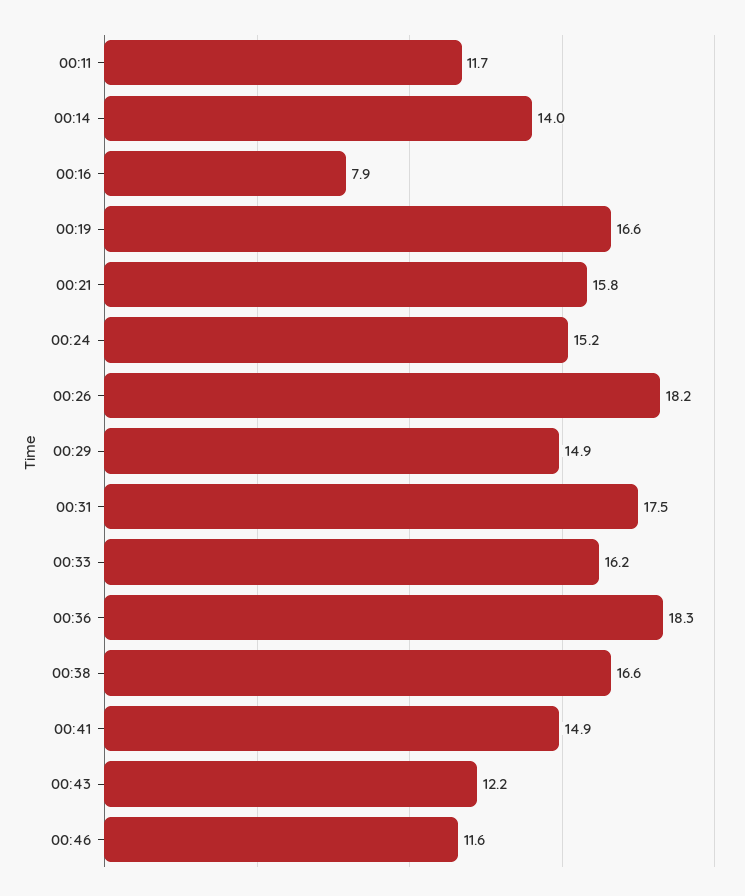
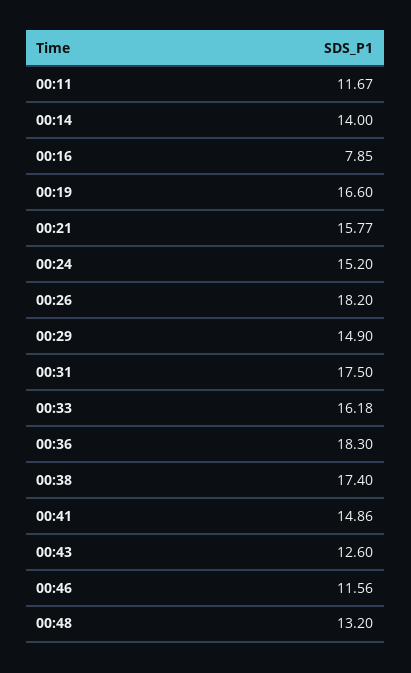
00:38: 16.6 -> 17.4
00:43: 12.2 -> 12.6
00:48: none -> 13.2

